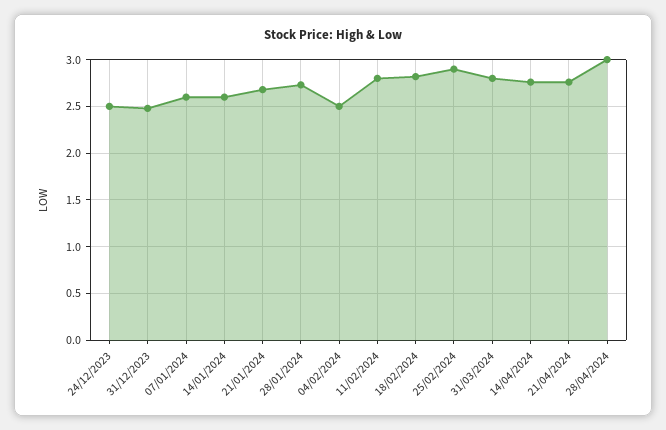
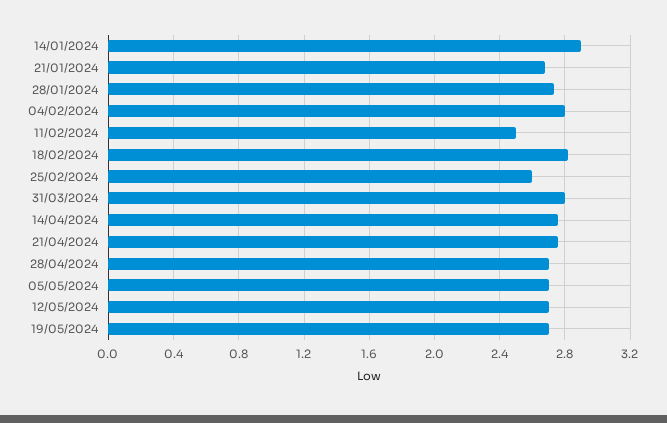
24/12/2023: 2.5 -> none
31/12/2023: 2.5 -> none
07/01/2024: 2.6 -> none
14/01/2024: 2.6 -> 2.9
04/02/2024: 2.5 -> 2.8
11/02/2024: 2.8 -> 2.5
25/02/2024: 2.9 -> 2.6
28/04/2024: 3 -> 2.7
05/05/2024: none -> 2.7
12/05/2024: none -> 2.7
19/05/2024: none -> 2.7

